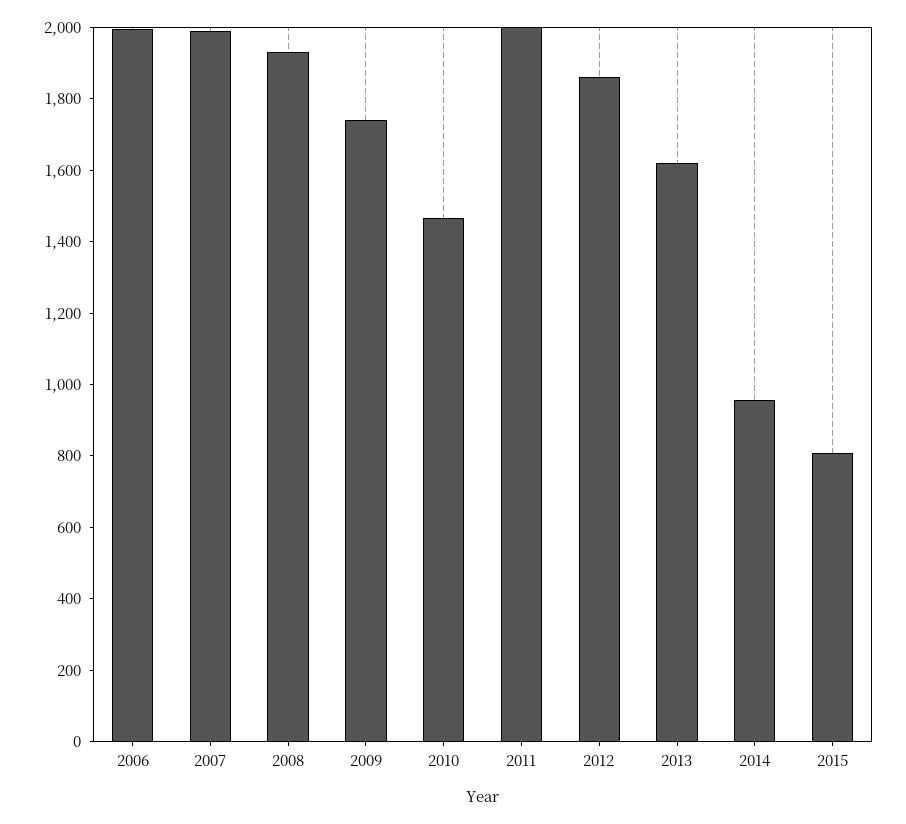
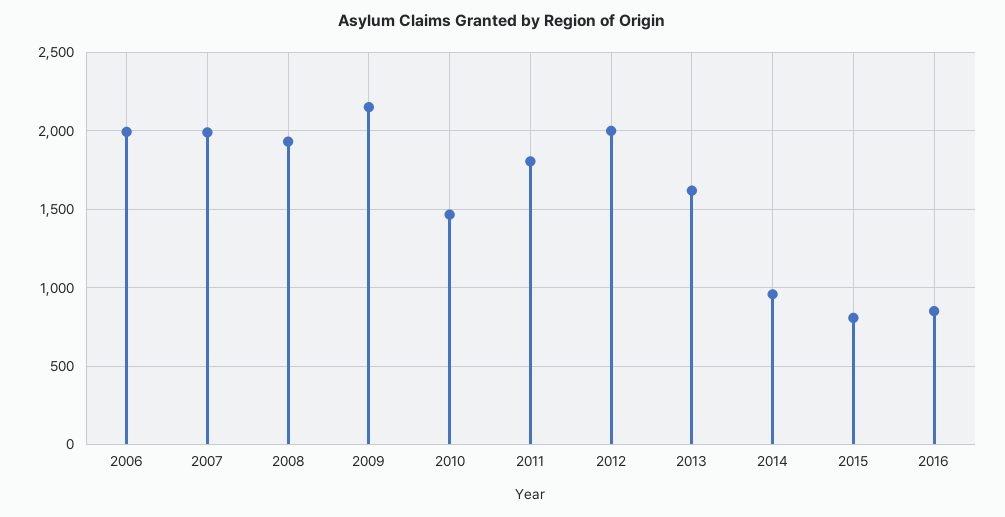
2009: 1750 -> 2150
2011: 2000 -> 1800
2012: 1850 -> 2000
2016: none -> 850

